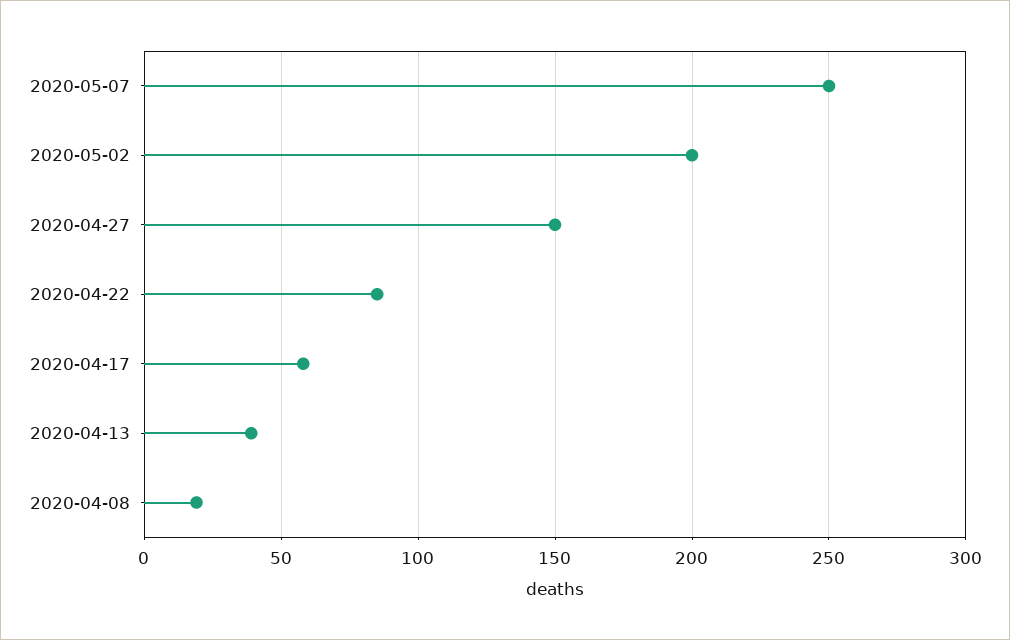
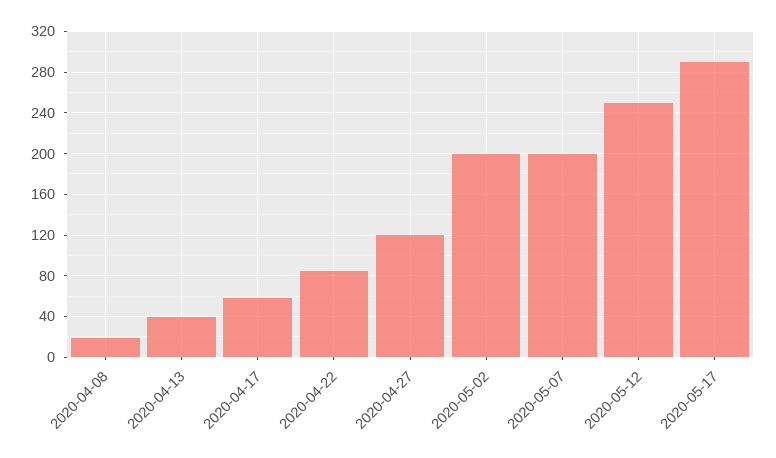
2020-05-07: 250 -> 200
2020-04-27: 150 -> 120
2020-05-12: none -> 250
2020-05-17: none -> 290

